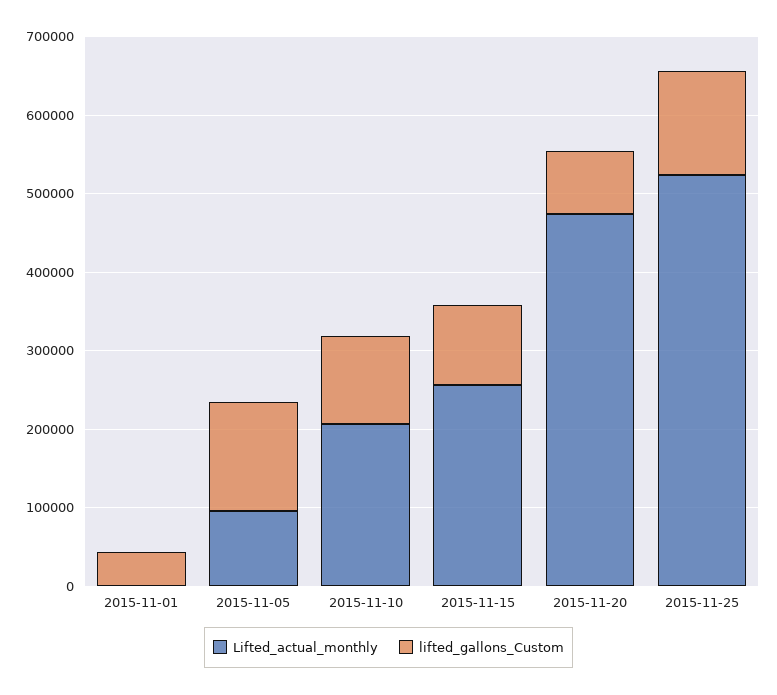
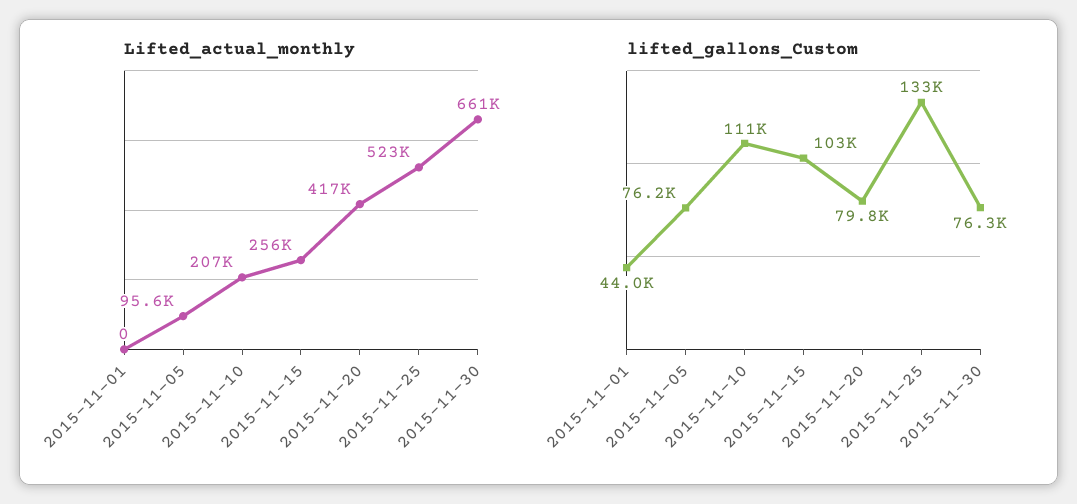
lifted_gallons_Custom, 2015-11-05: 140000 -> 76200
Lifted_actual_monthly, 2015-11-20: 480000 -> 417000
Lifted_actual_monthly, 2015-11-30: none -> 661000
lifted_gallons_Custom, 2015-11-30: none -> 76300

